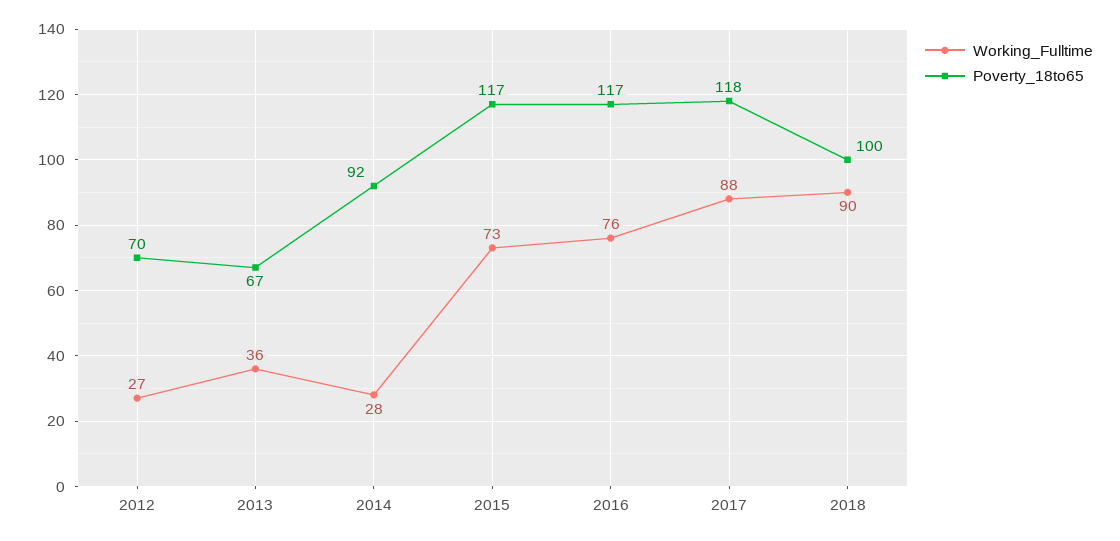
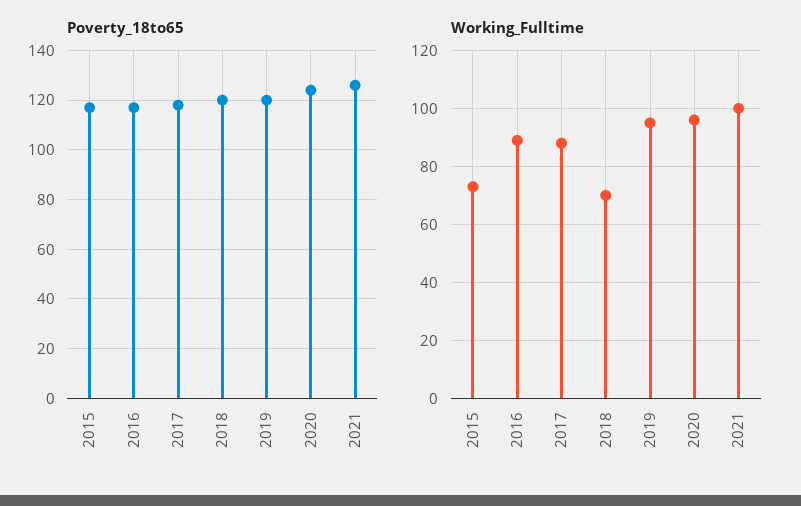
Working_Fulltime, 2012: 27 -> none
Poverty_18to65, 2012: 70 -> none
Working_Fulltime, 2013: 36 -> none
Poverty_18to65, 2013: 67 -> none
Working_Fulltime, 2014: 28 -> none
Poverty_18to65, 2014: 92 -> none
Working_Fulltime, 2016: 76 -> 90
Working_Fulltime, 2018: 90 -> 70
Poverty_18to65, 2018: 100 -> 120
Poverty_18to65, 2019: none -> 120
Poverty_18to65, 2020: none -> 125
Poverty_18to65, 2021: none -> 125
Working_Fulltime, 2019: none -> 95
Working_Fulltime, 2020: none -> 95
Working_Fulltime, 2021: none -> 100

